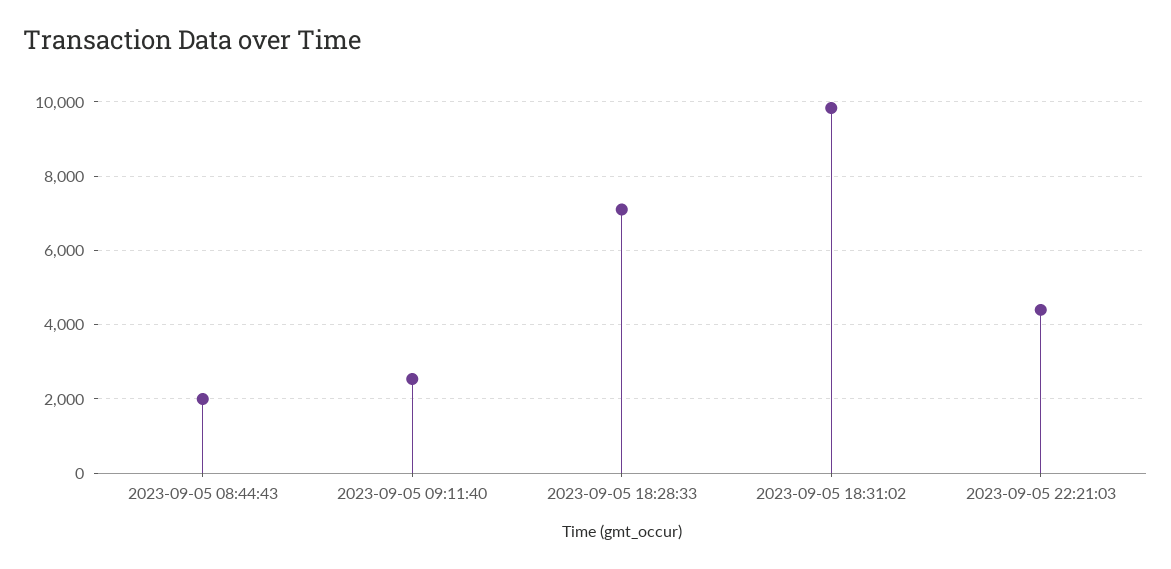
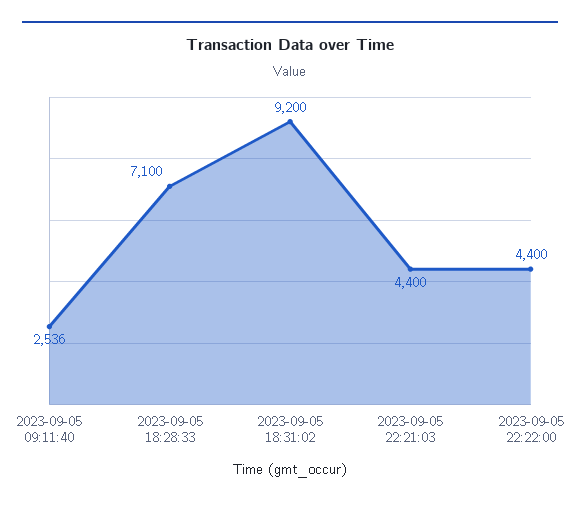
2023-09-05 08:44:43: 2000 -> none
2023-09-05 18:31:02: 9800 -> 9200
2023-09-05 22:22:00: none -> 4400

